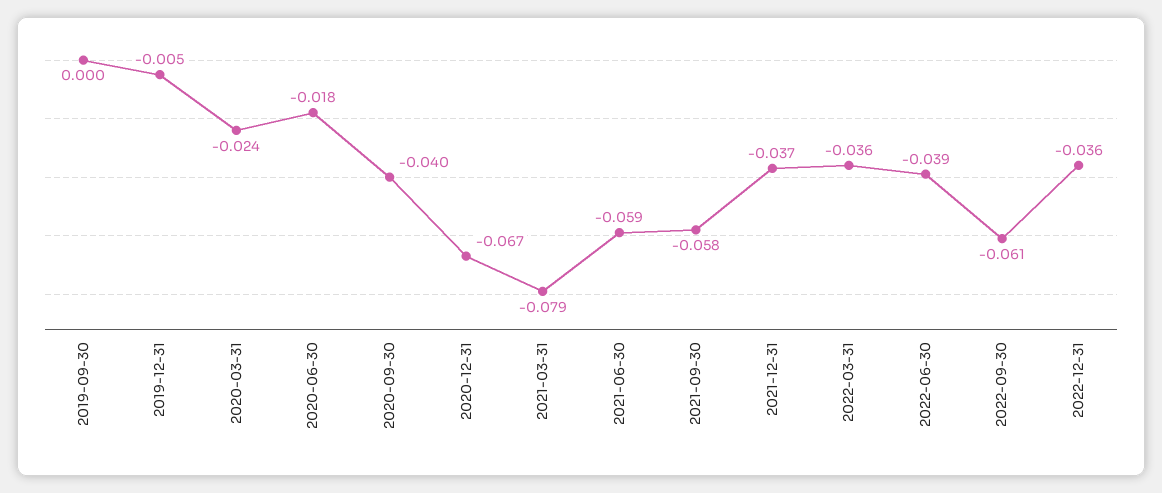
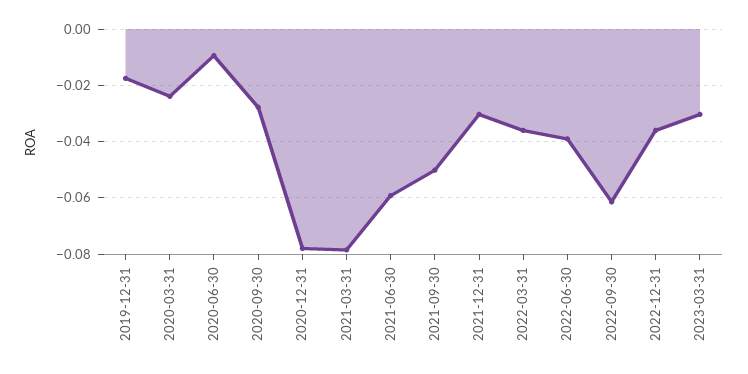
2019-09-30: 0 -> none
2019-12-31: -0.005 -> -0.0175
2020-06-30: -0.018 -> -0.01
2020-09-30: -0.04 -> -0.0275
2020-12-31: -0.067 -> -0.0775
2021-09-30: -0.058 -> -0.05
2021-12-31: -0.037 -> -0.03
2023-03-31: none -> -0.03

